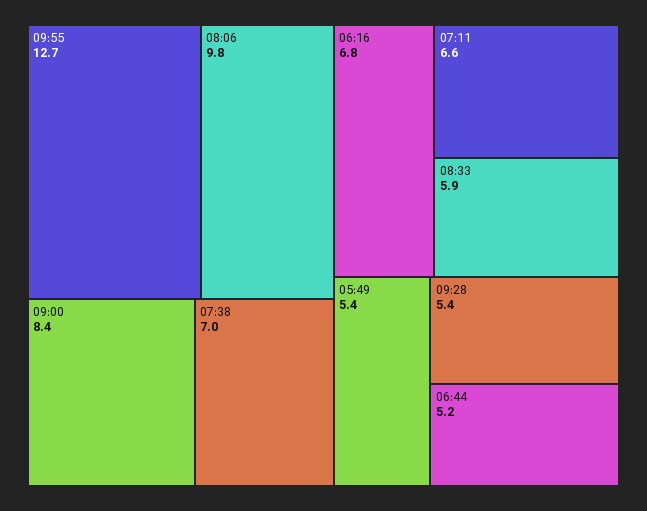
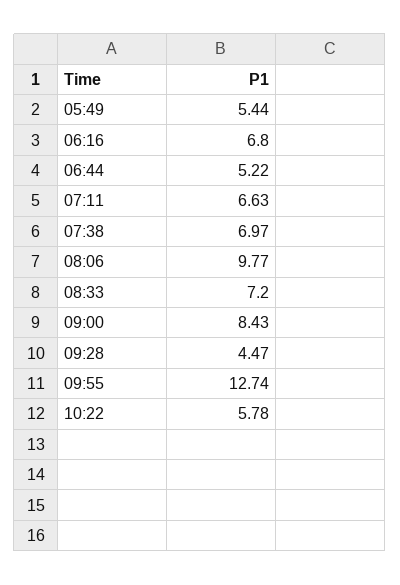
08:33: 5.9 -> 7.2
09:28: 5.4 -> 4.47
10:22: none -> 5.78

